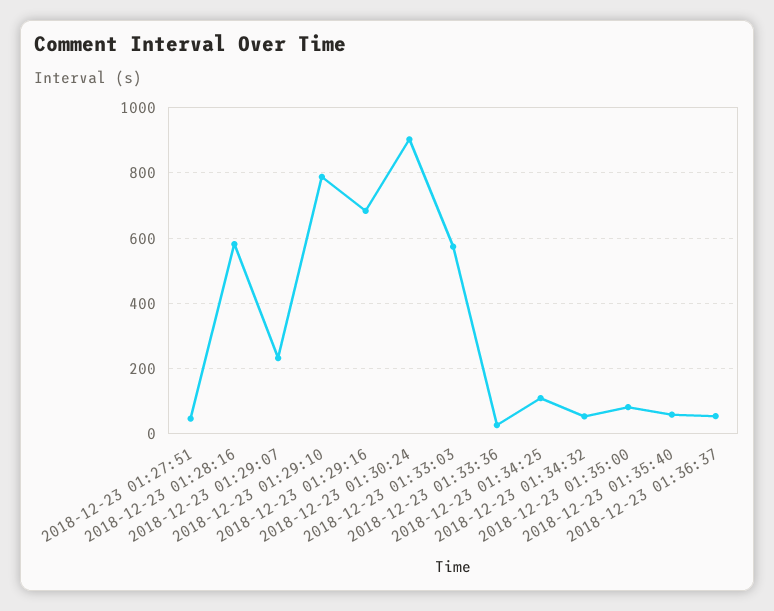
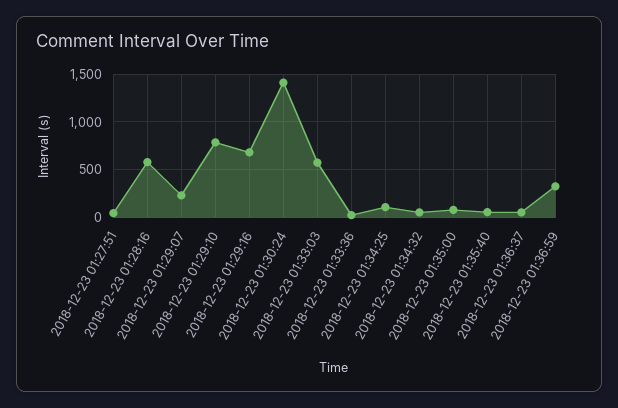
2018-12-23 01:30:24: 900 -> 1400
2018-12-23 01:36:59: none -> 300

